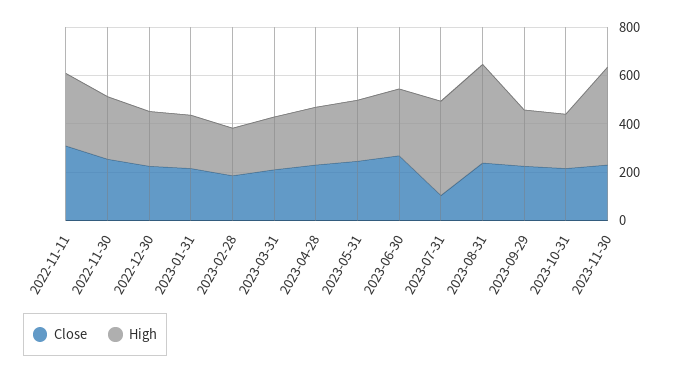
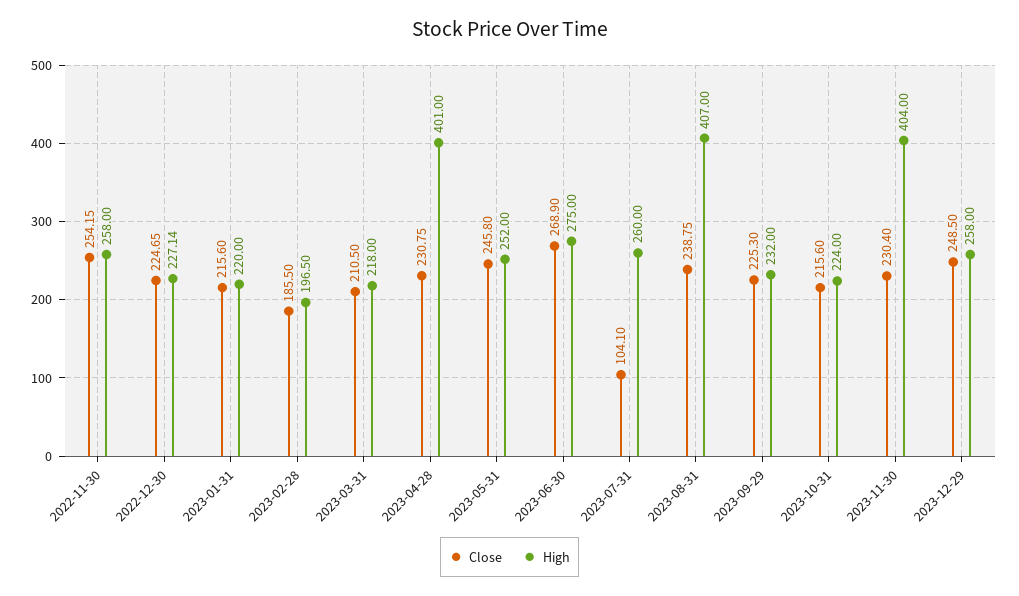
Close, 2022-11-11: 300 -> none
High, 2022-11-11: 300 -> none
High, 2023-04-28: 250 -> 401
High, 2023-07-31: 400 -> 260
Close, 2023-12-29: none -> 248.5
High, 2023-12-29: none -> 258

